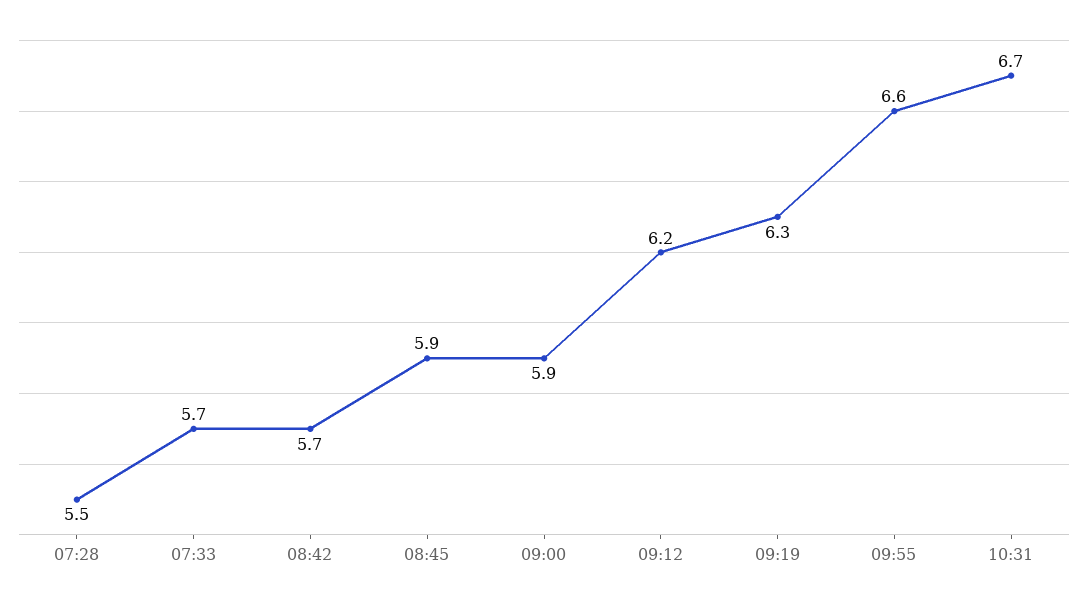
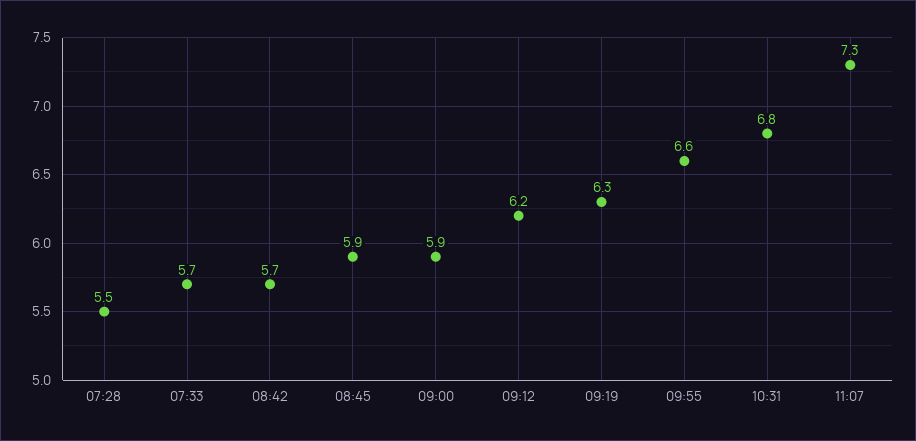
10:31: 6.7 -> 6.8
11:07: none -> 7.3

